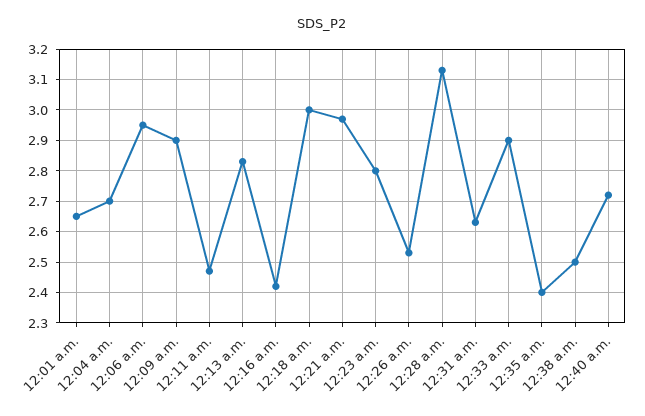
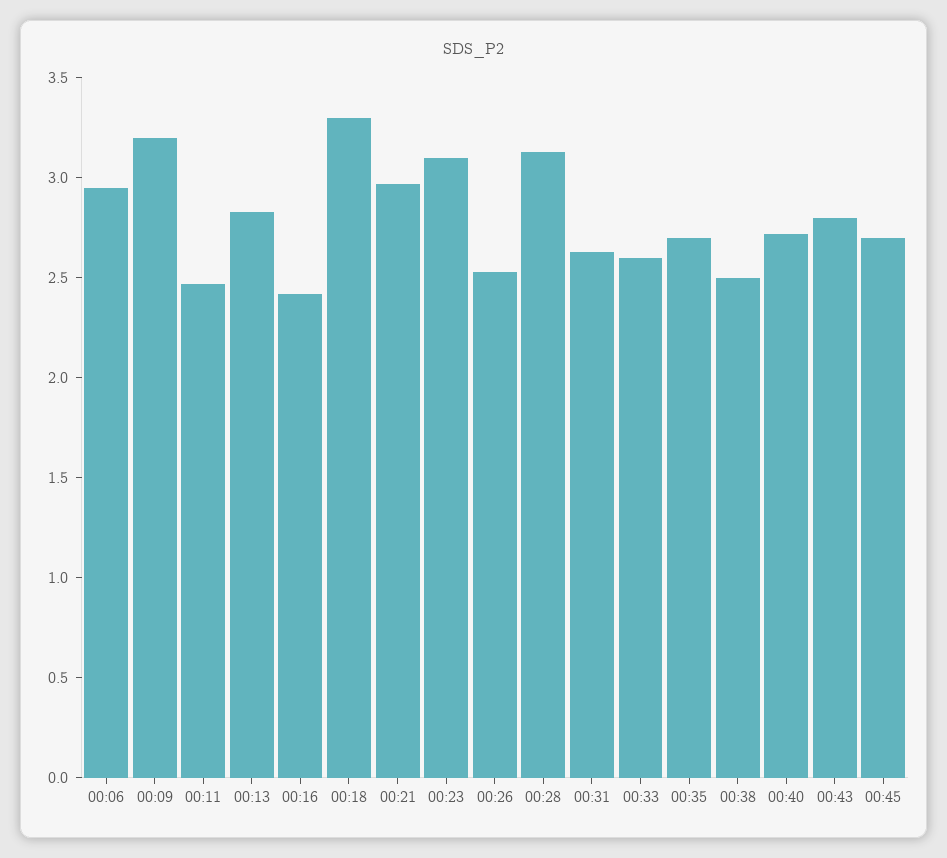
12:01 a.m.: 2.65 -> none
12:04 a.m.: 2.7 -> none
12:09 a.m.: 2.9 -> 3.2
12:18 a.m.: 3 -> 3.3
12:23 a.m.: 2.8 -> 3.1
12:33 a.m.: 2.9 -> 2.6
12:35 a.m.: 2.4 -> 2.7
00:43: none -> 2.8
00:45: none -> 2.7

